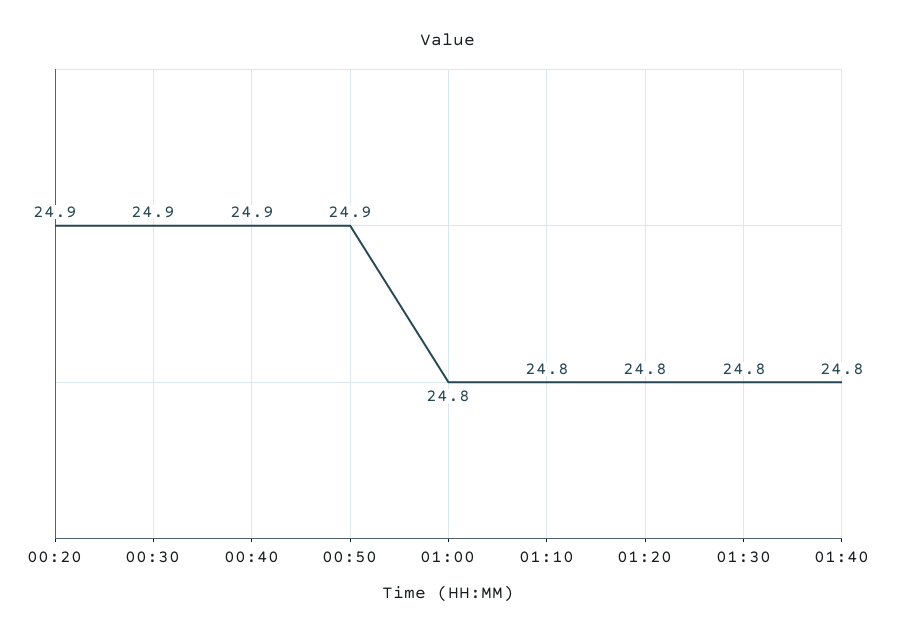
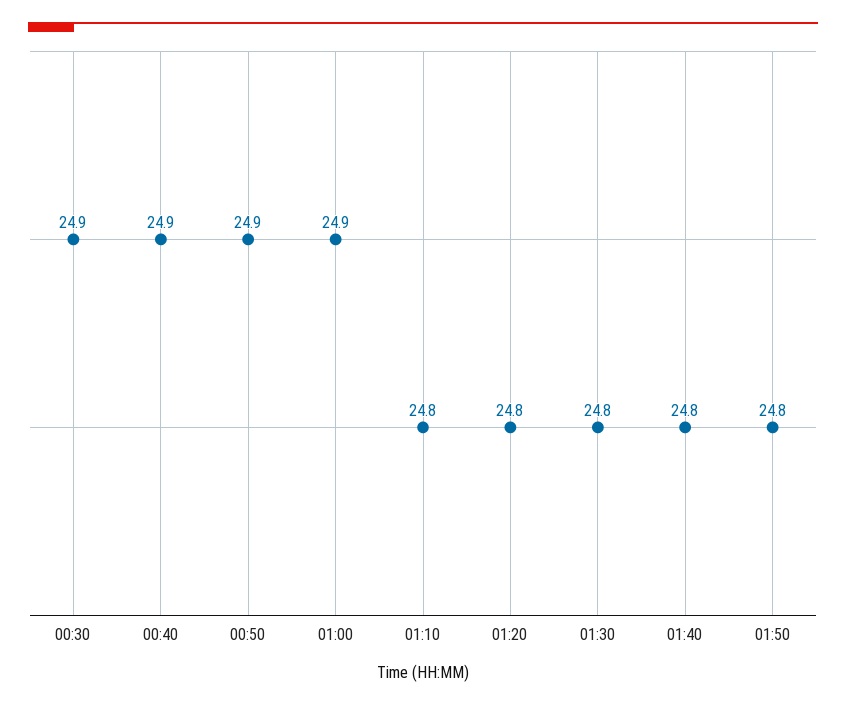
00:20: 24.9 -> none
01:00: 24.8 -> 24.9
01:50: none -> 24.8

